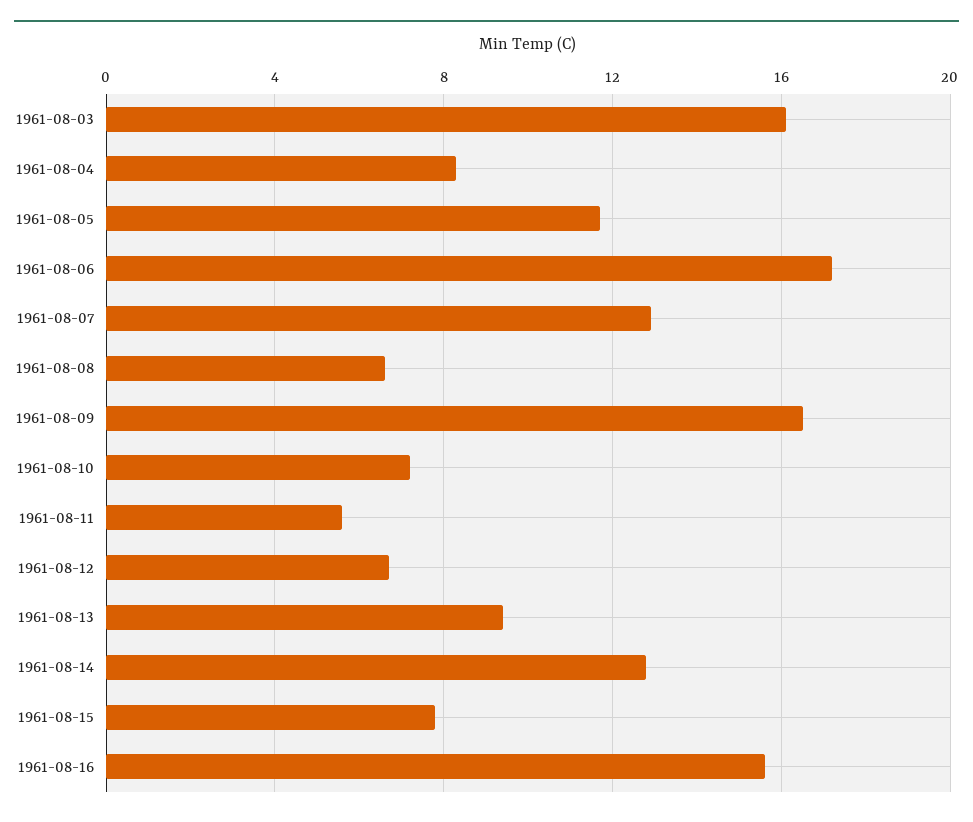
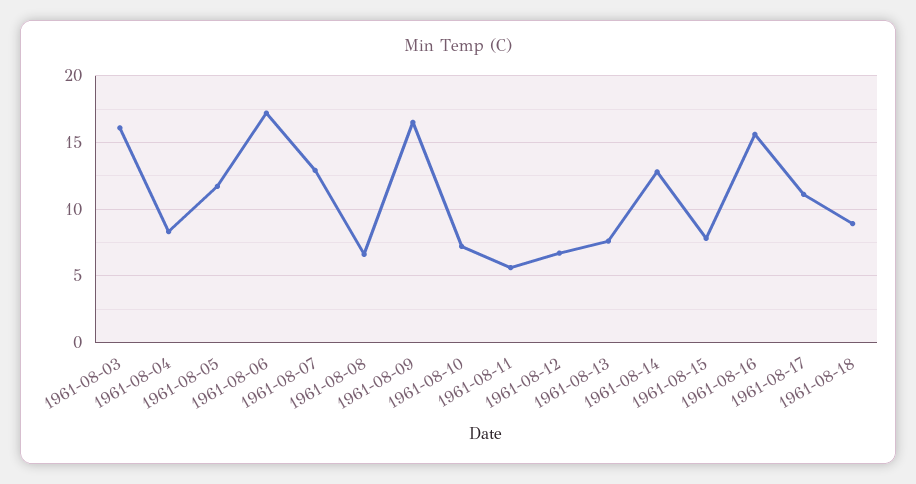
1961-08-13: 9.5 -> 7.5
1961-08-17: none -> 11
1961-08-18: none -> 9

